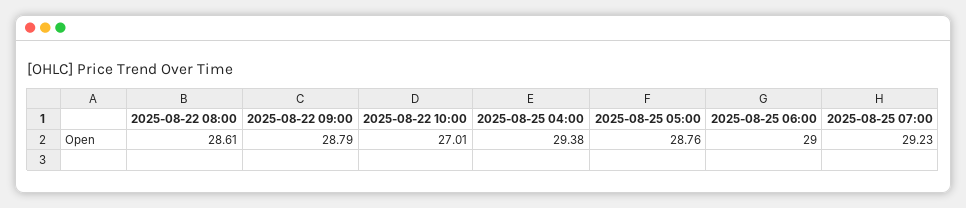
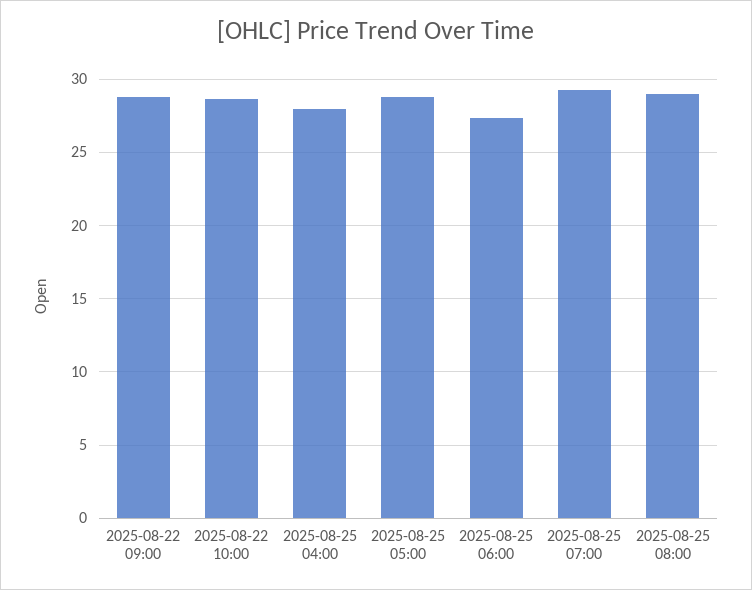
2025-08-22 08:00: 28.61 -> none
2025-08-22 10:00: 27.01 -> 28.5
2025-08-25 04:00: 29.38 -> 28
2025-08-25 06:00: 29 -> 27.5
2025-08-25 08:00: none -> 29

